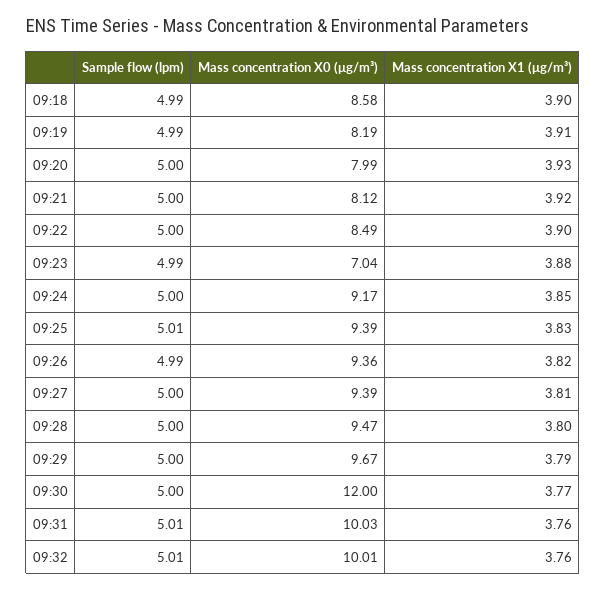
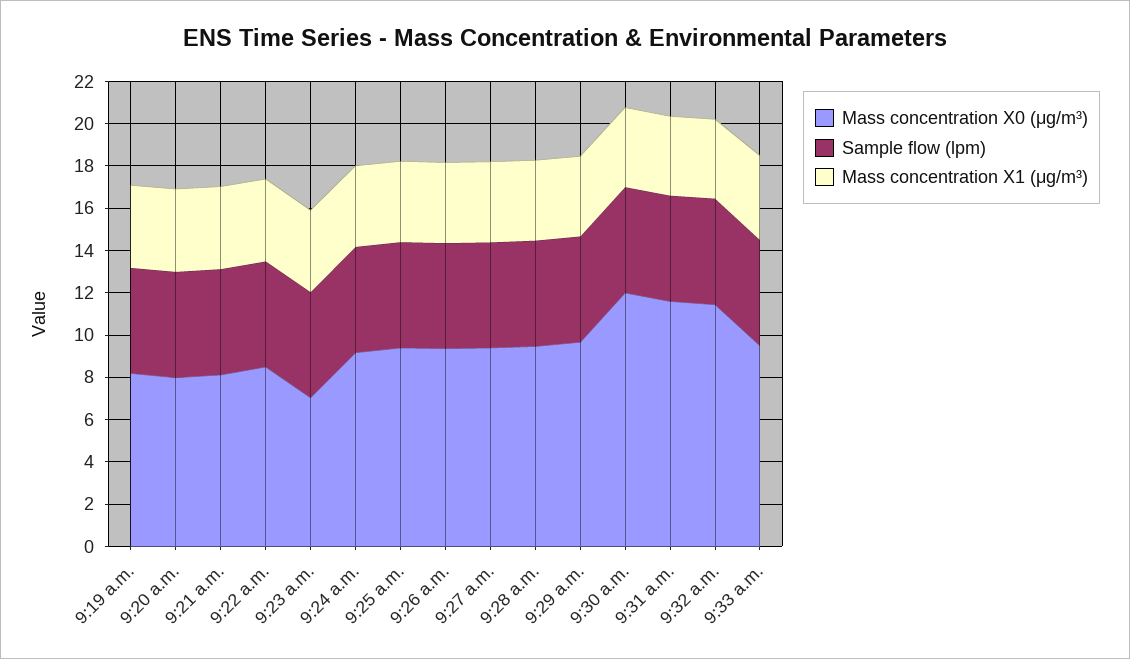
Sample flow (lpm), 09:18: 4.99 -> none
Mass concentration X0 (μg/m³), 09:18: 8.58 -> none
Mass concentration X1 (μg/m³), 09:18: 3.9 -> none
Mass concentration X0 (μg/m³), 09:31: 10.03 -> 11.5
Mass concentration X0 (μg/m³), 09:32: 10.01 -> 11.5
Mass concentration X0 (μg/m³), 9:33 a.m.: none -> 9.5
Sample flow (lpm), 9:33 a.m.: none -> 5
Mass concentration X1 (μg/m³), 9:33 a.m.: none -> 4

